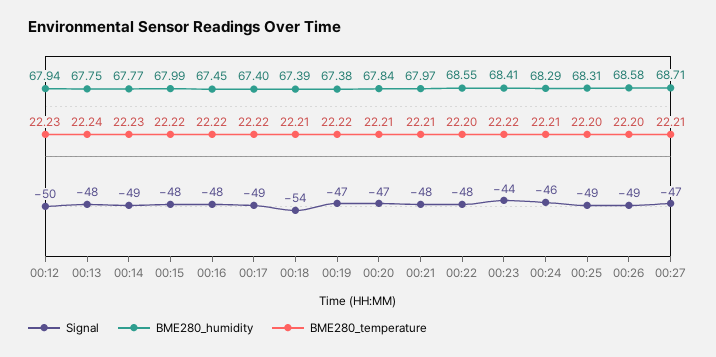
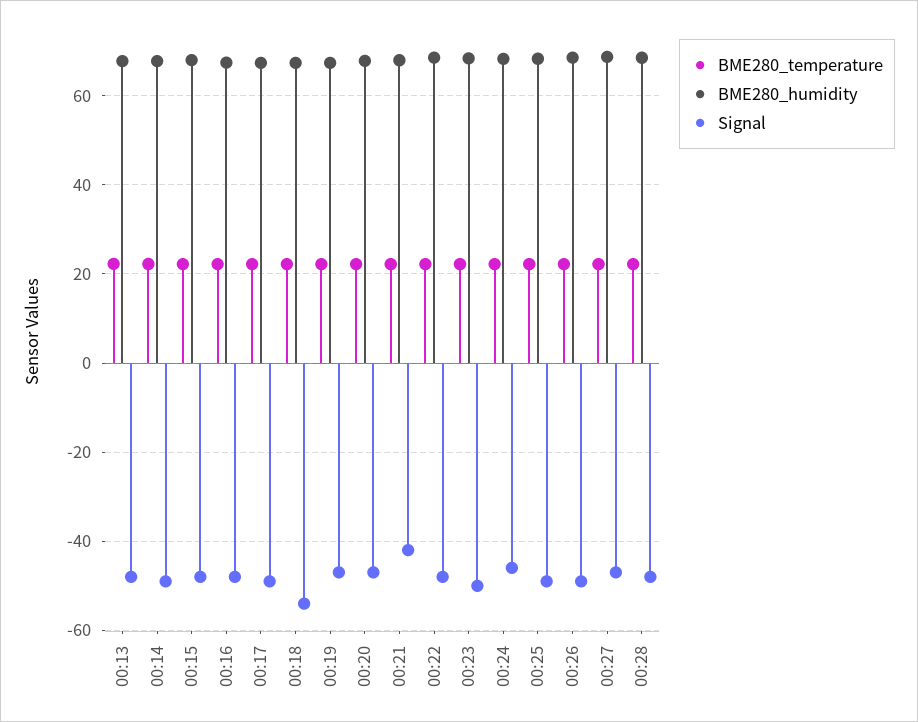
Signal, 00:12: -50 -> none
BME280_humidity, 00:12: 67.94 -> none
BME280_temperature, 00:12: 22.23 -> none
Signal, 00:21: -48 -> -42
Signal, 00:23: -44 -> -50
BME280_temperature, 00:28: none -> 22
BME280_humidity, 00:28: none -> 68
Signal, 00:28: none -> -48

